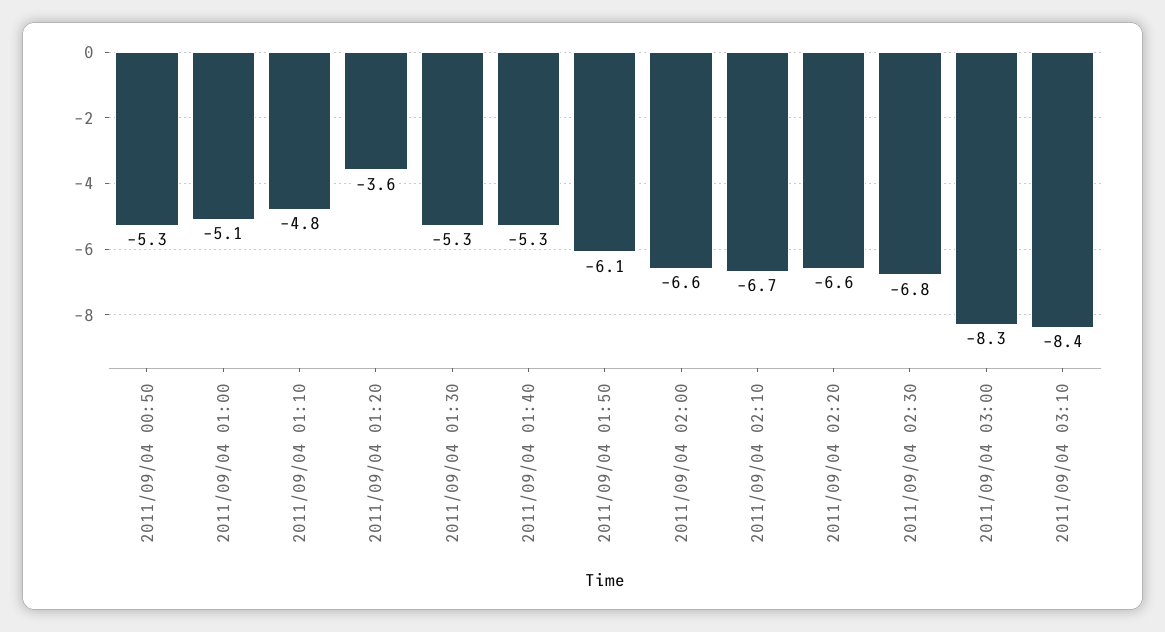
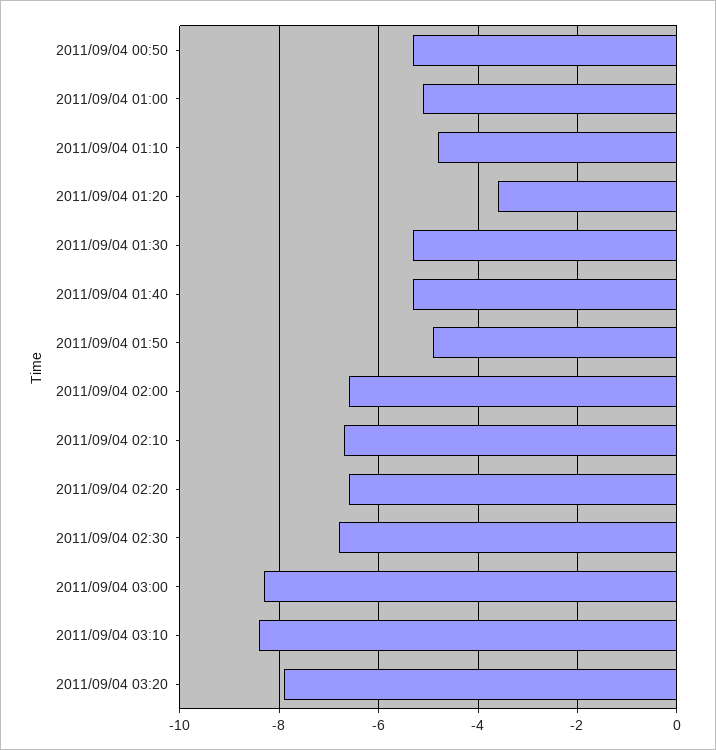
2011/09/04 01:50: -6.1 -> -5
2011/09/04 03:20: none -> -8

